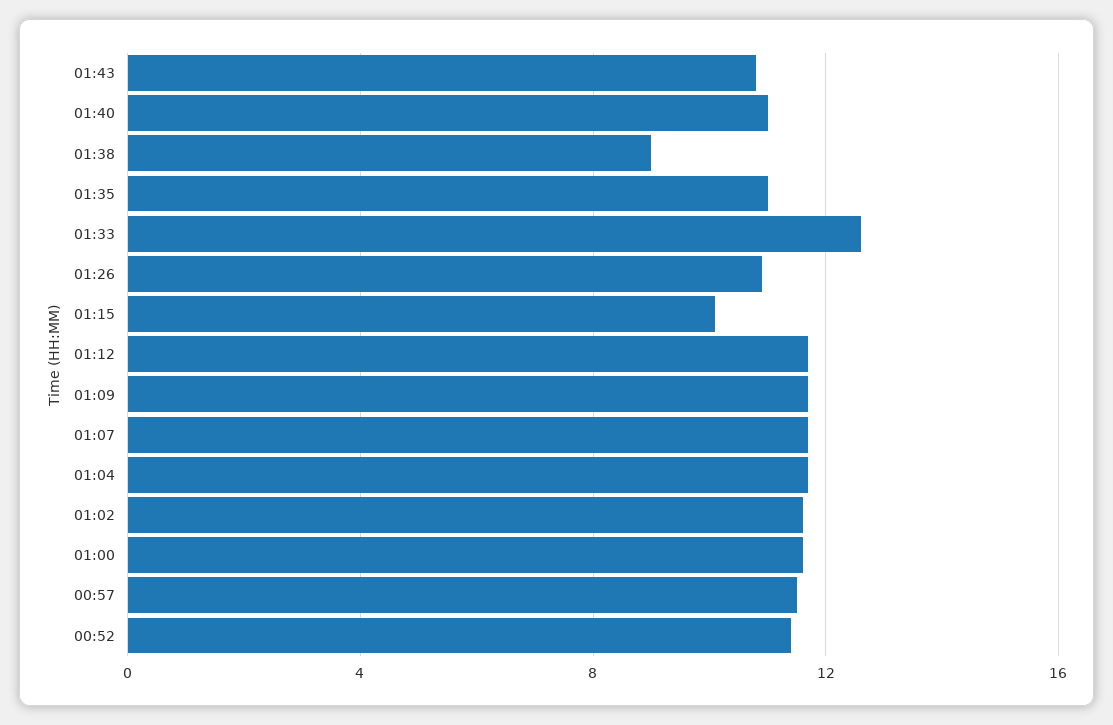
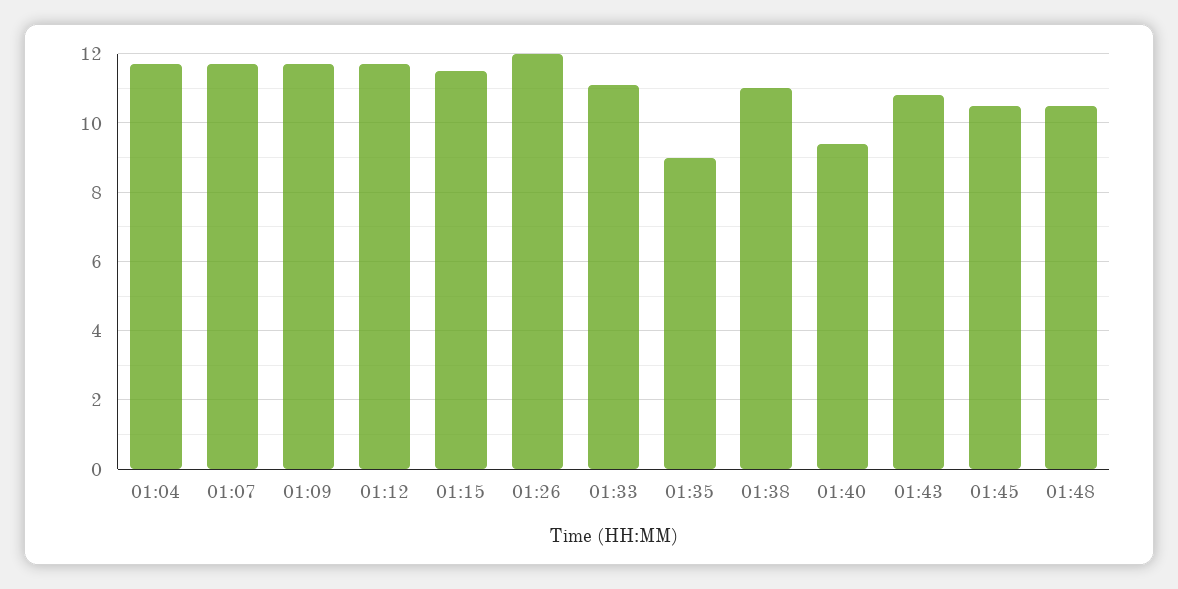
01:40: 11 -> 9.5
01:38: 9 -> 11
01:35: 11 -> 9
01:33: 12.5 -> 11
01:26: 11 -> 12
01:15: 10 -> 11.5
01:02: 11.5 -> none
01:00: 11.5 -> none
00:57: 11.5 -> none
00:52: 11.5 -> none
01:45: none -> 10.5
01:48: none -> 10.5

